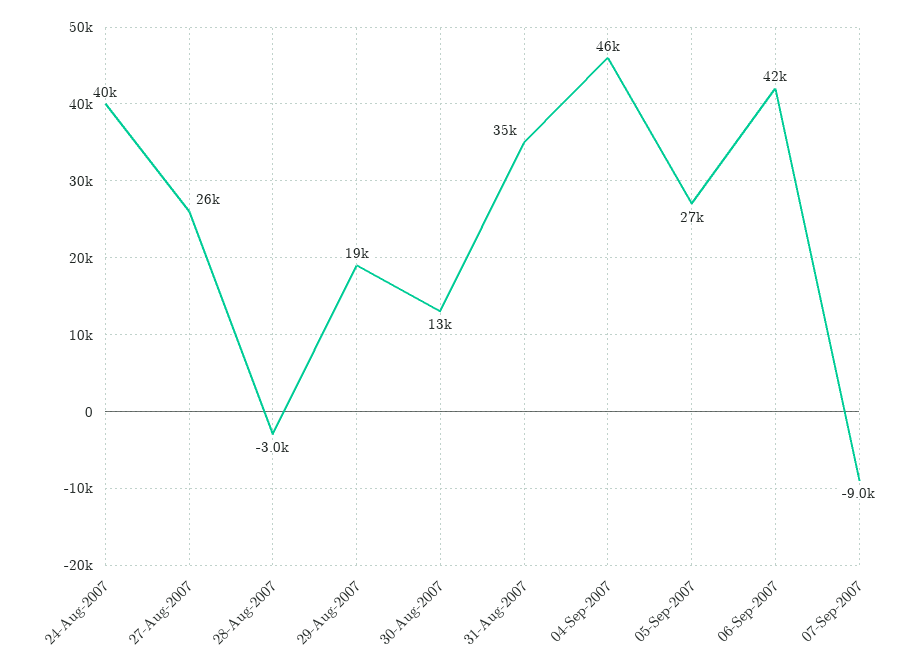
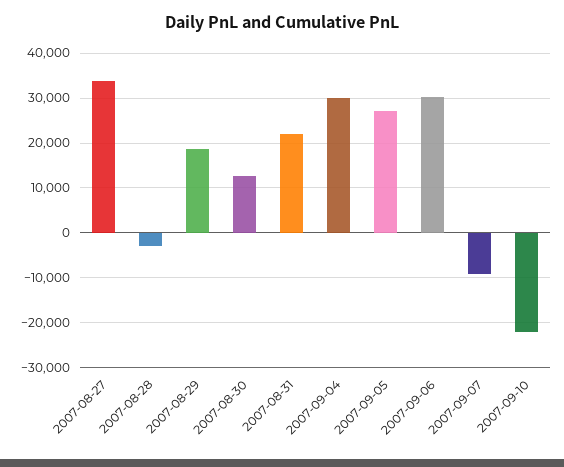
24-Aug-2007: 40000 -> none
27-Aug-2007: 26000 -> 34000
31-Aug-2007: 35000 -> 22000
04-Sep-2007: 46000 -> 30000
06-Sep-2007: 42000 -> 30000
2007-09-10: none -> -22000

